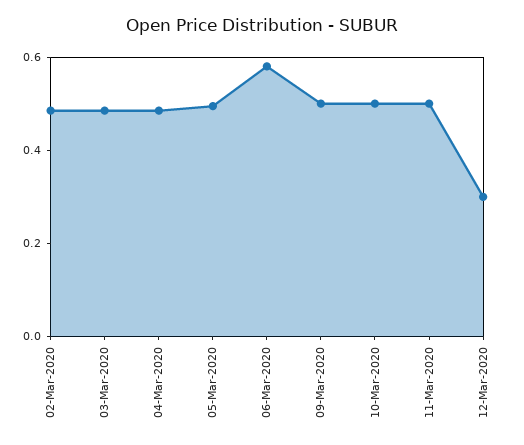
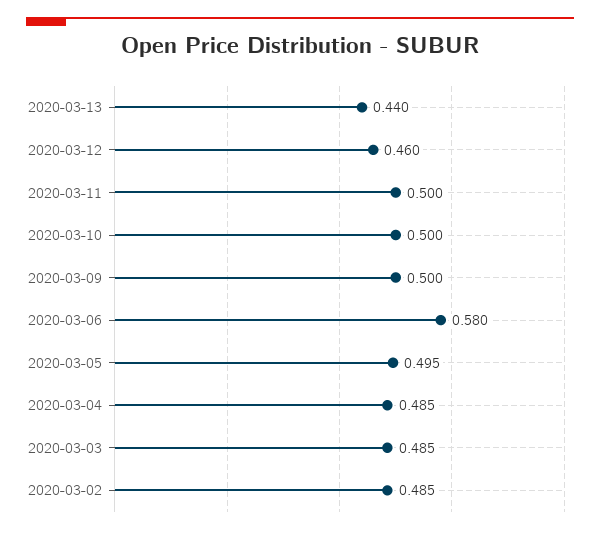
12-Mar-2020: 0.3 -> 0.46
2020-03-13: none -> 0.44

